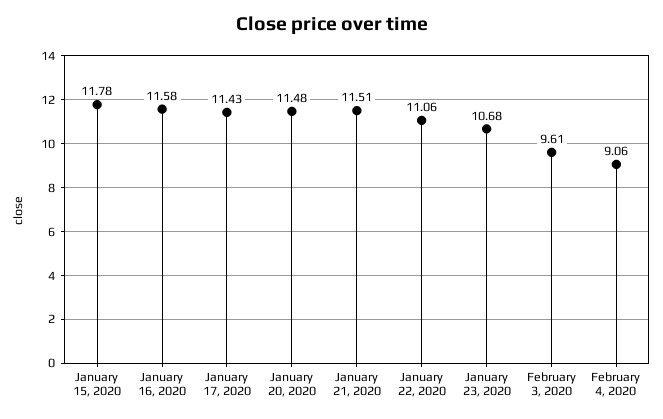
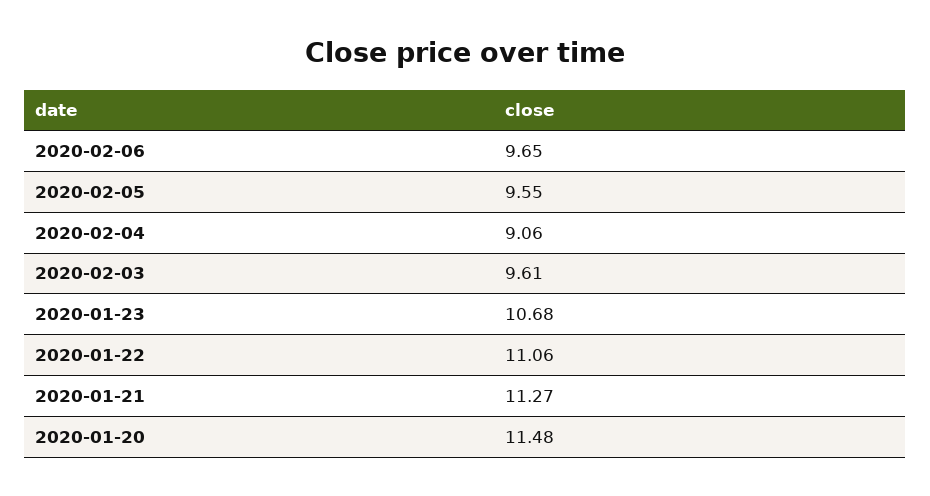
January 15, 2020: 11.78 -> none
January 16, 2020: 11.58 -> none
January 17, 2020: 11.43 -> none
January 21, 2020: 11.51 -> 11.27
2020-02-06: none -> 9.65
2020-02-05: none -> 9.55

